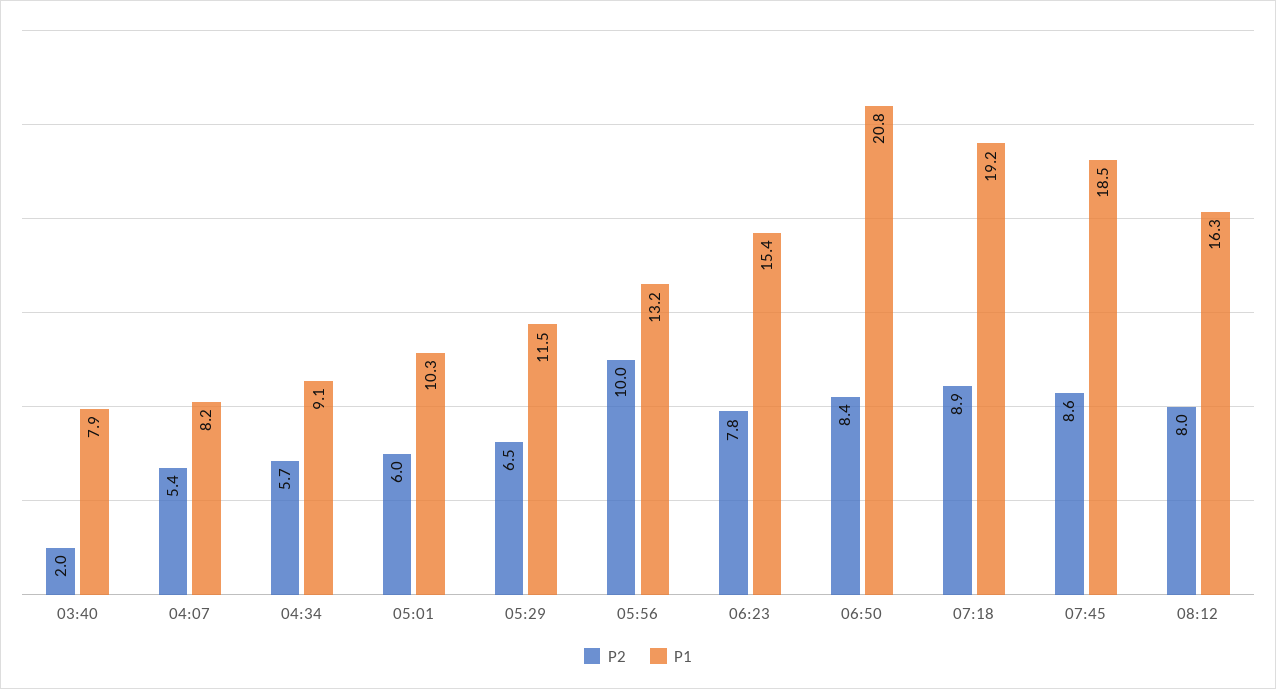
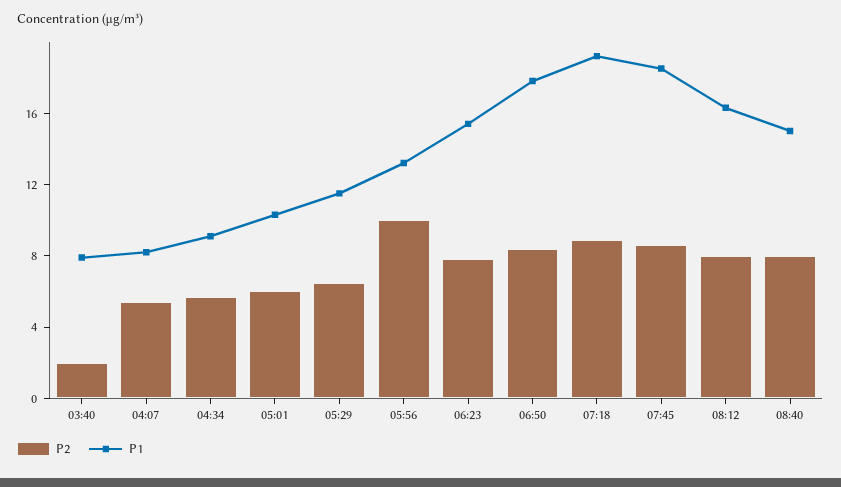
P1, 06:50: 20.8 -> 18
P2, 08:40: none -> 8
P1, 08:40: none -> 15

